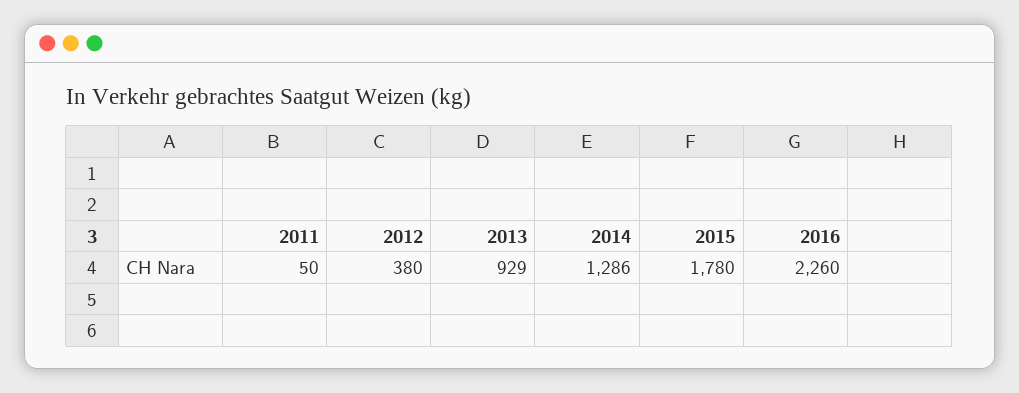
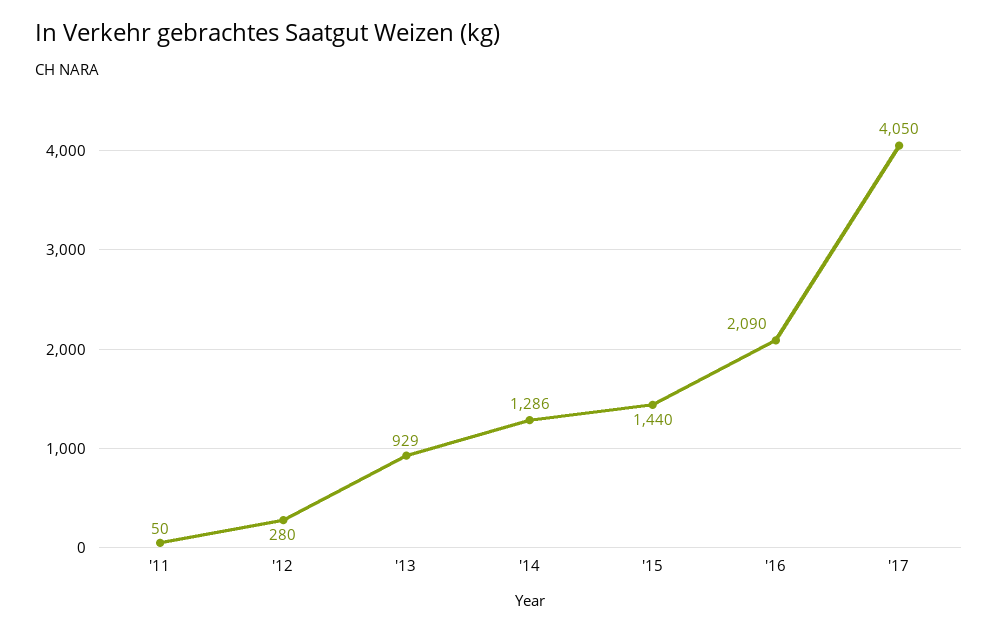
2012: 380 -> 280
2015: 1780 -> 1440
2016: 2260 -> 2090
'17: none -> 4050

